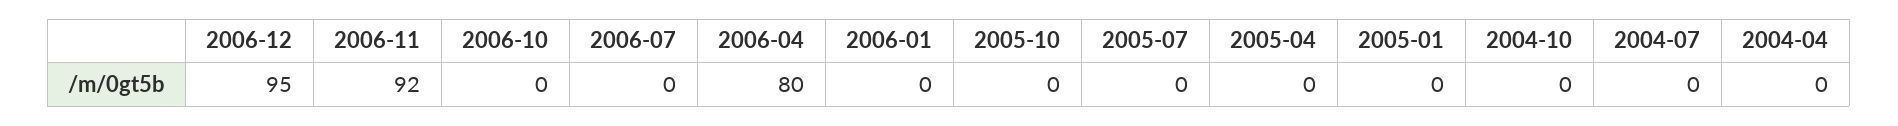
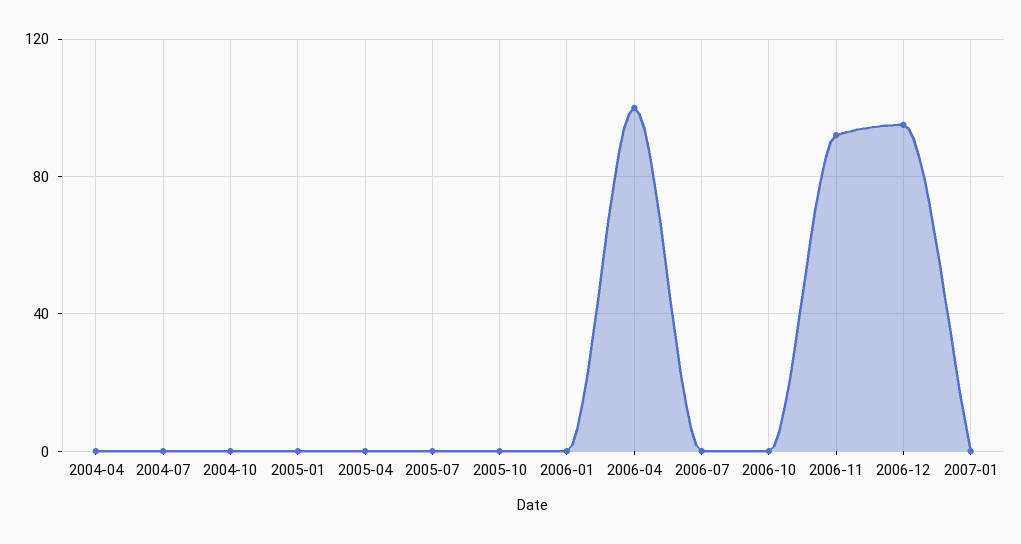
2006-04: 80 -> 100
2007-01: none -> 0

